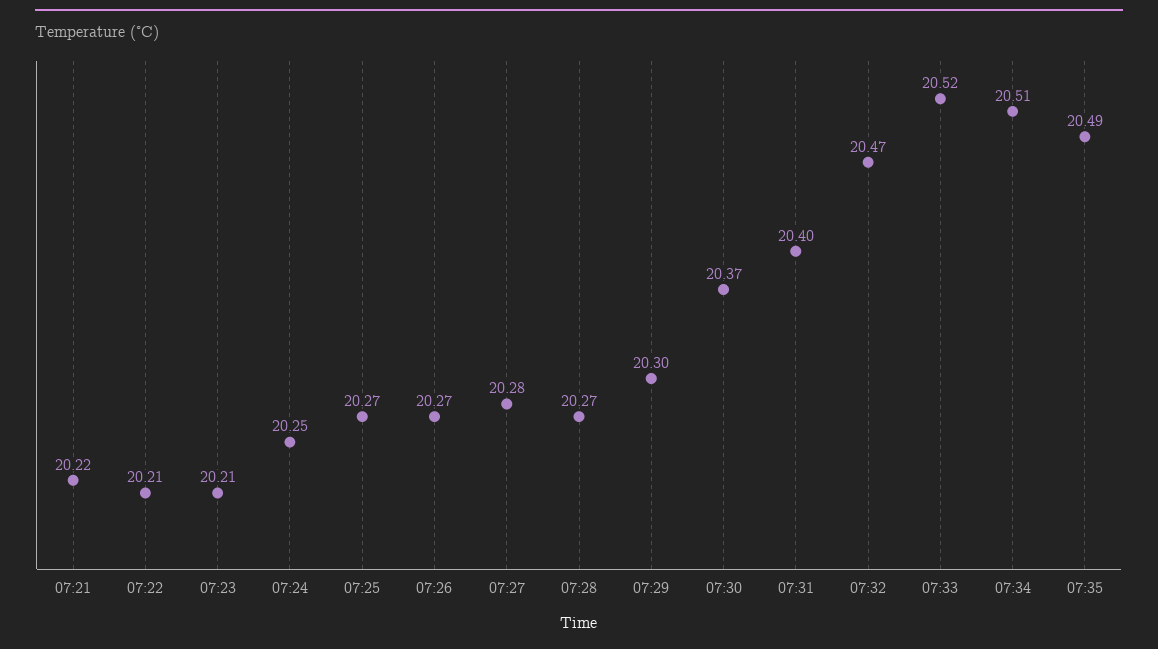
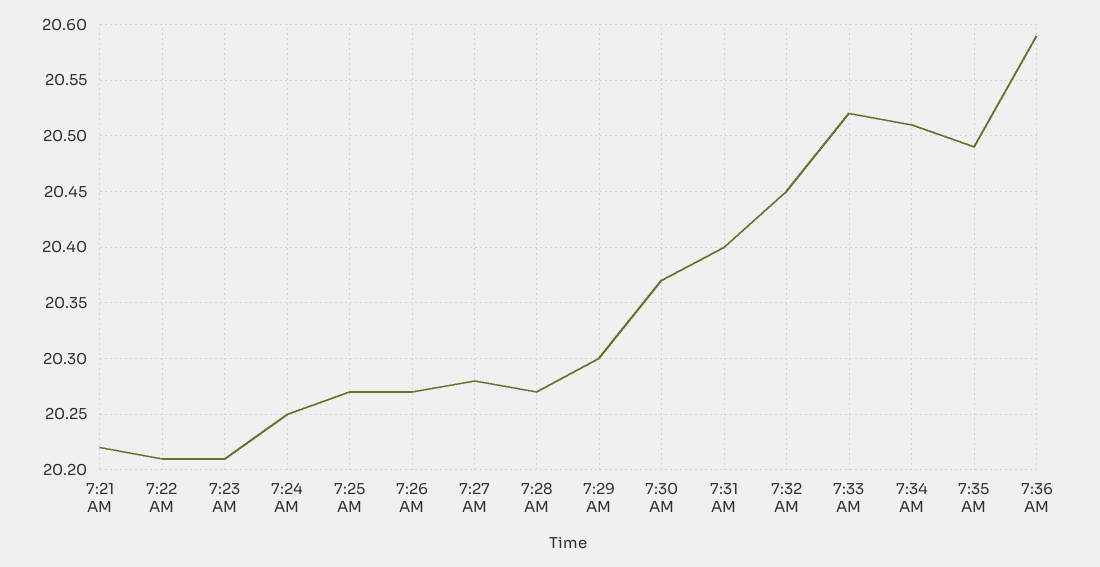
07:32: 20.47 -> 20.45
7:36 AM: none -> 20.59

